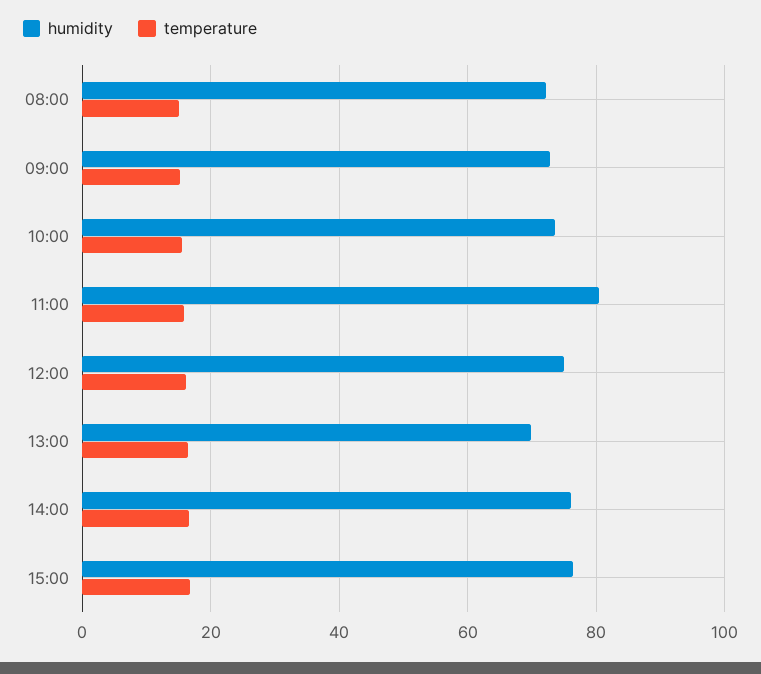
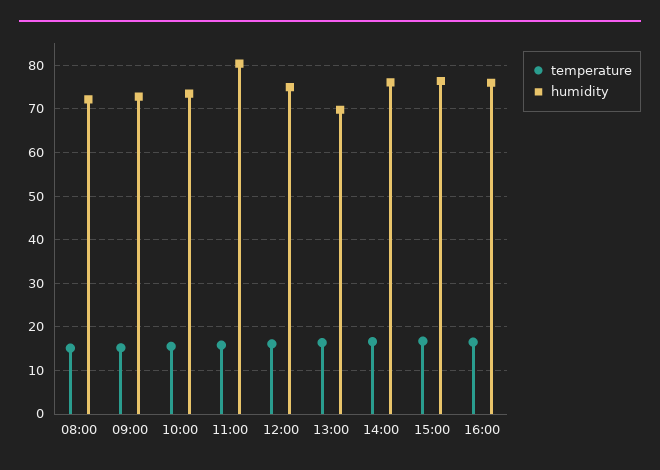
temperature, 16:00: none -> 16
humidity, 16:00: none -> 76

